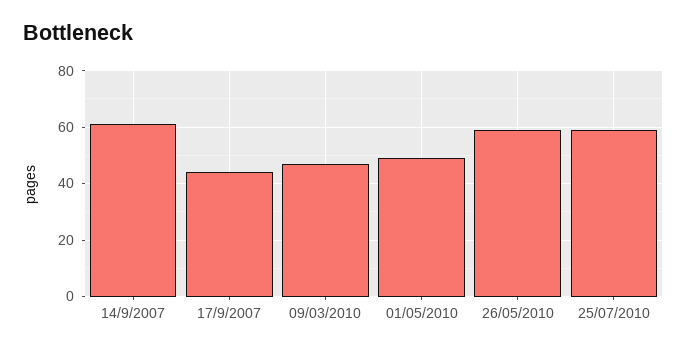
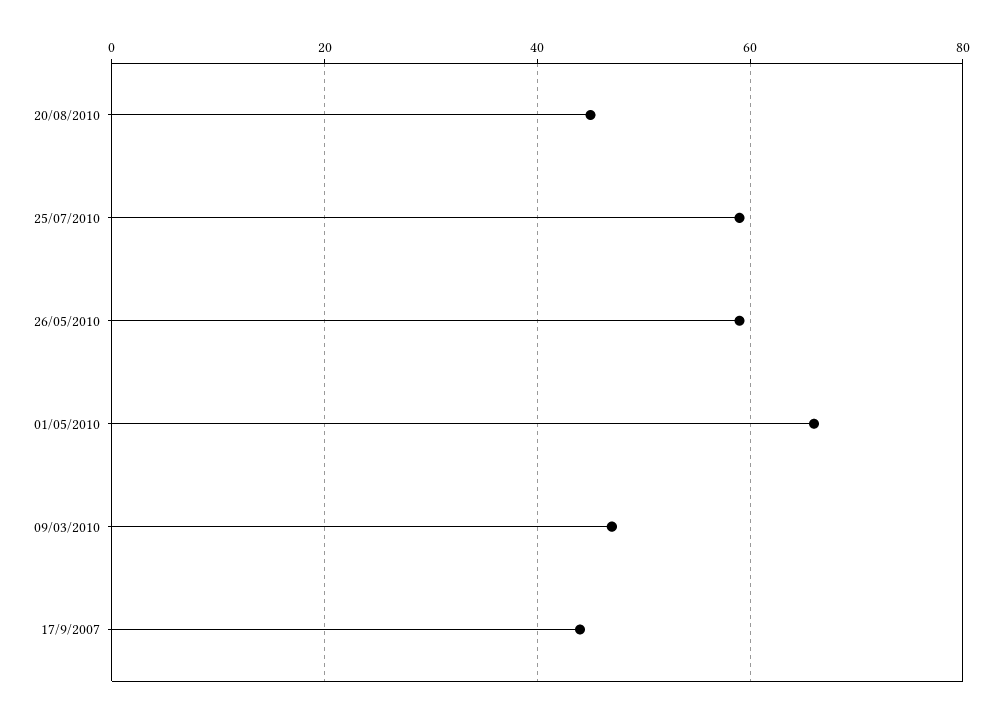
14/9/2007: 60 -> none
01/05/2010: 50 -> 65
20/08/2010: none -> 45

